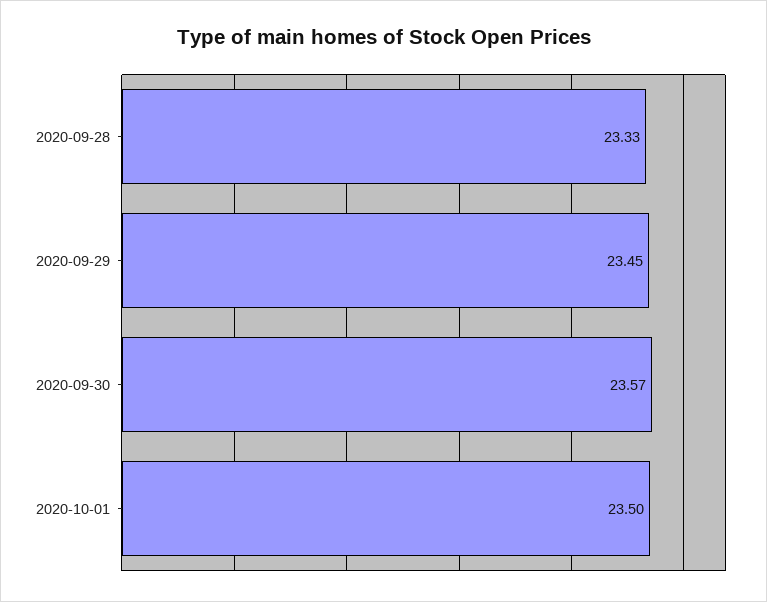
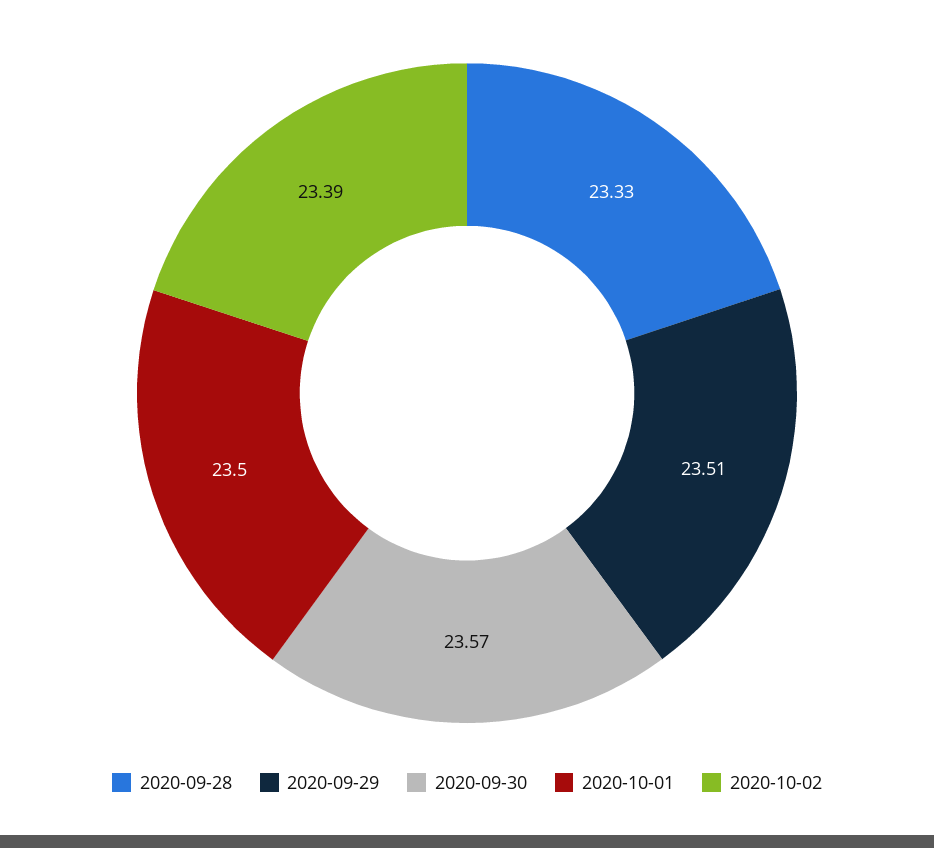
2020-09-29: 23.45 -> 23.51
2020-10-02: none -> 23.39

